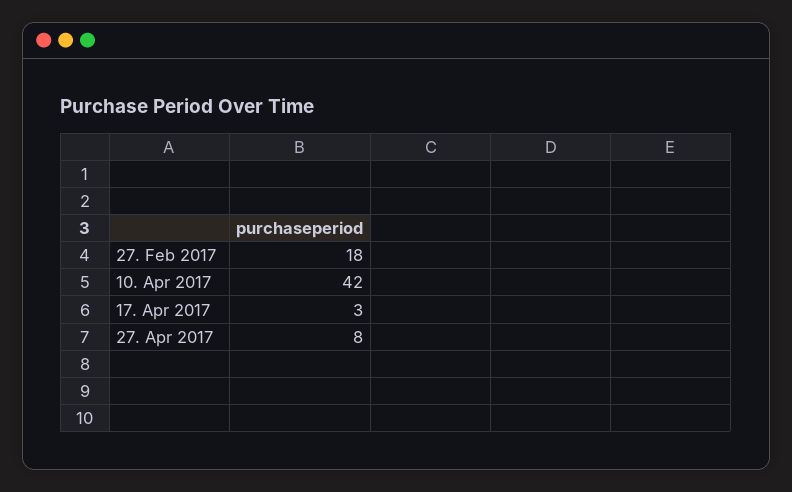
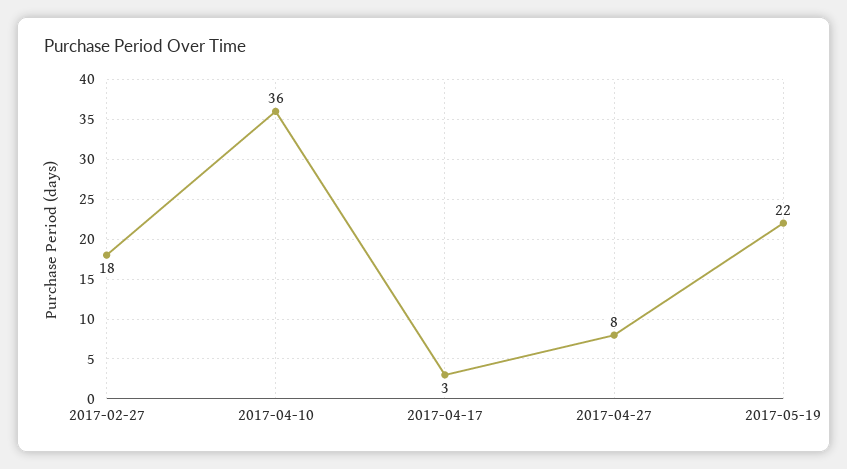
10. Apr 2017: 42 -> 36
2017-05-19: none -> 22

